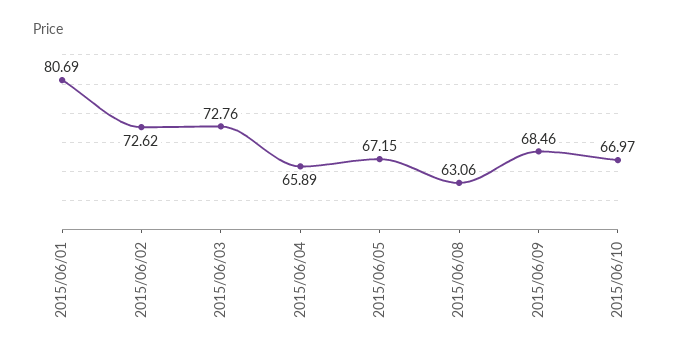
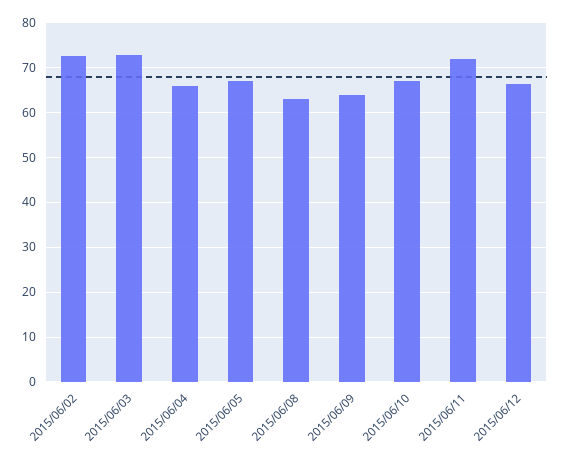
2015/06/01: 80.69 -> none
2015/06/09: 68.46 -> 64
2015/06/11: none -> 72
2015/06/12: none -> 66

